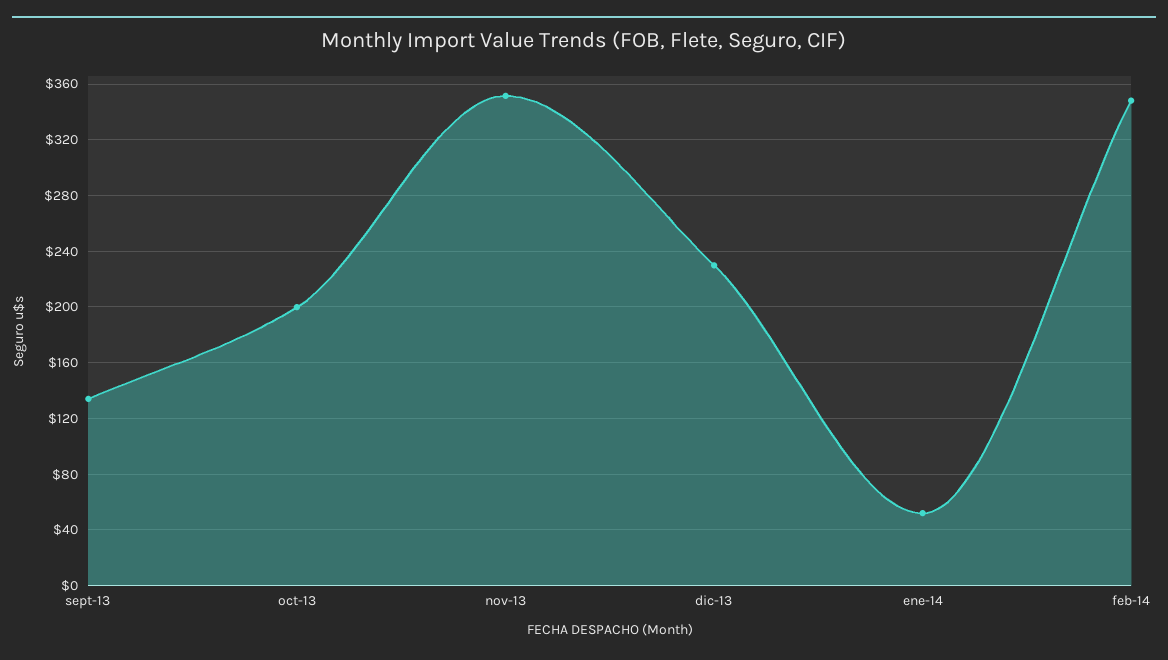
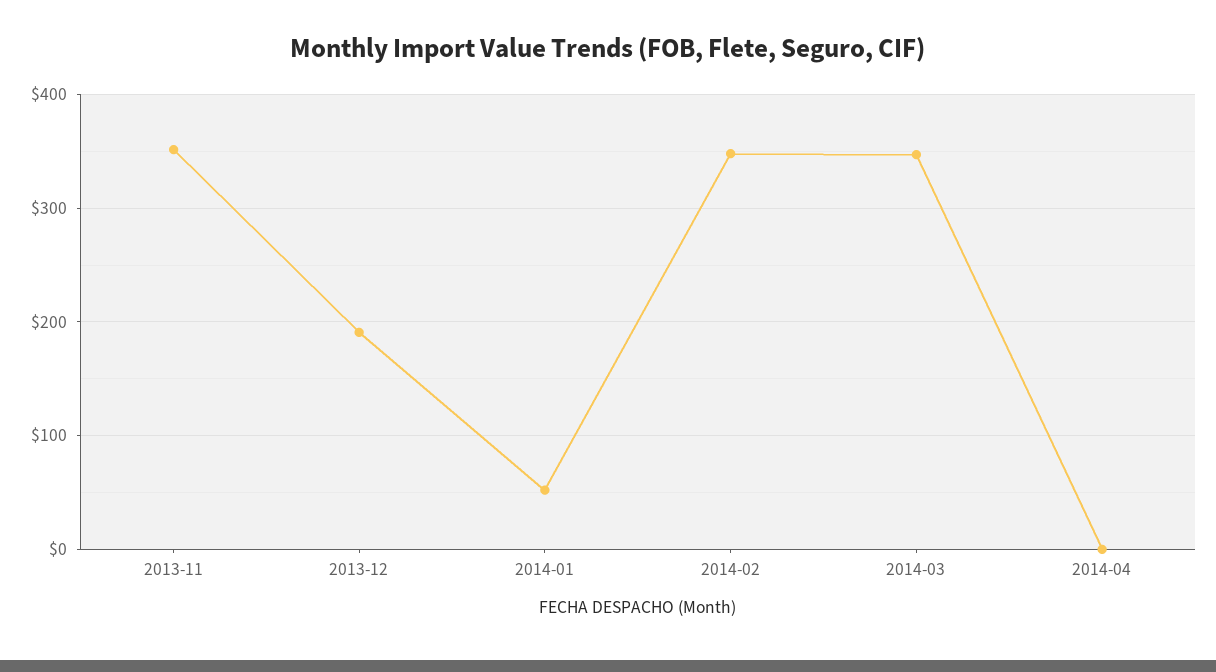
sept-13: 135 -> none
oct-13: 200 -> none
dic-13: 230 -> 190
2014-03: none -> 350
2014-04: none -> 0

